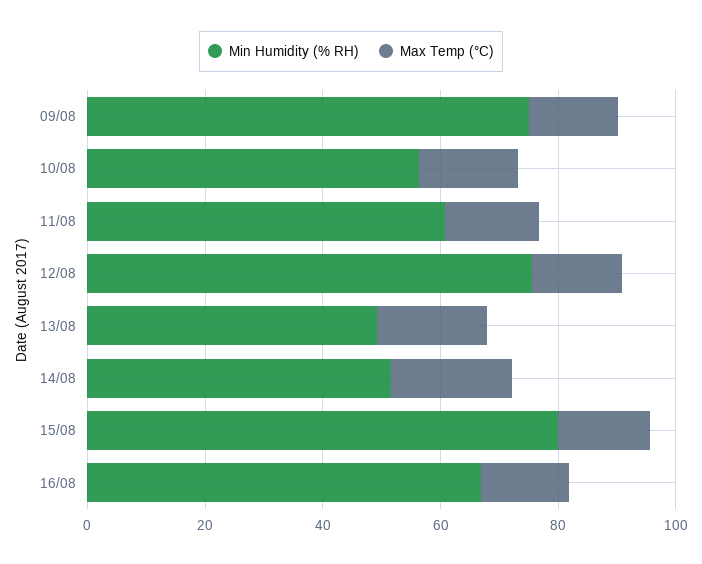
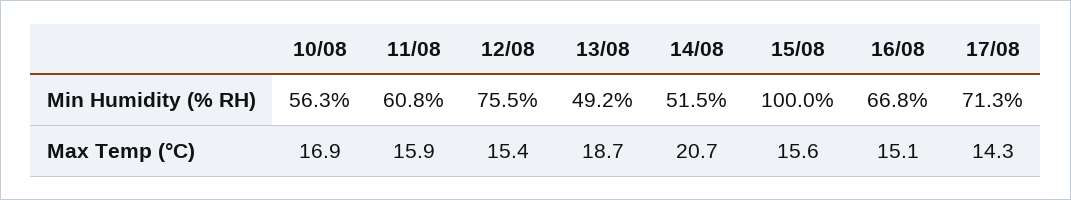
Min Humidity (% RH), 09/08: 75 -> none
Max Temp (°C), 09/08: 15 -> none
Min Humidity (% RH), 15/08: 80 -> 100
Min Humidity (% RH), 17/08: none -> 71.3
Max Temp (°C), 17/08: none -> 14.3

